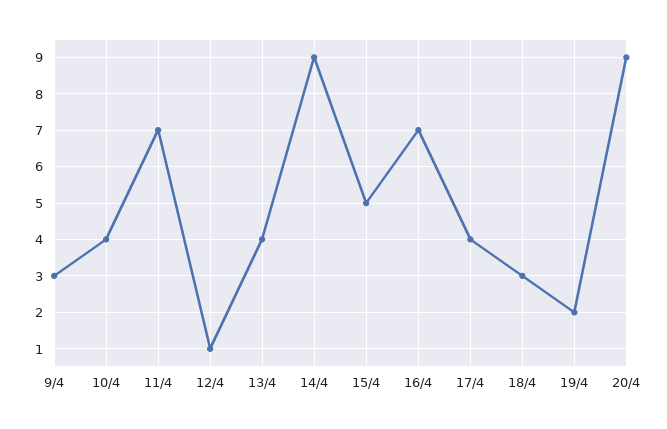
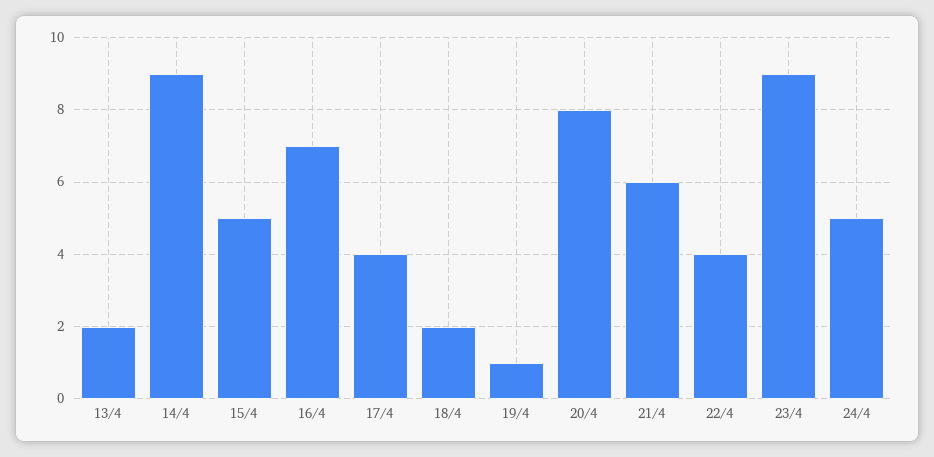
9/4: 3 -> none
10/4: 4 -> none
11/4: 7 -> none
12/4: 1 -> none
13/4: 4 -> 2
18/4: 3 -> 2
19/4: 2 -> 1
20/4: 9 -> 8
21/4: none -> 6
22/4: none -> 4
23/4: none -> 9
24/4: none -> 5

